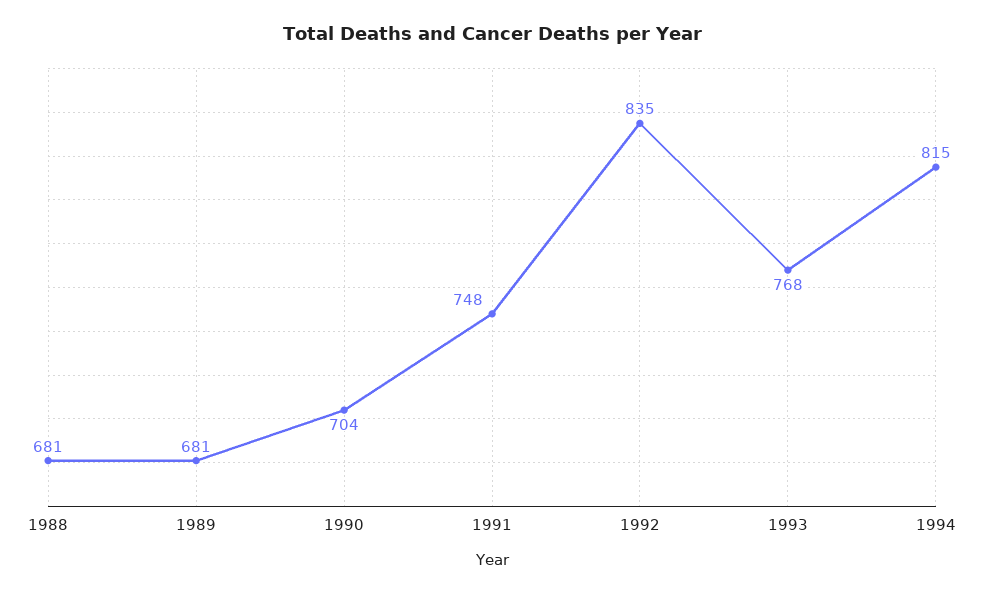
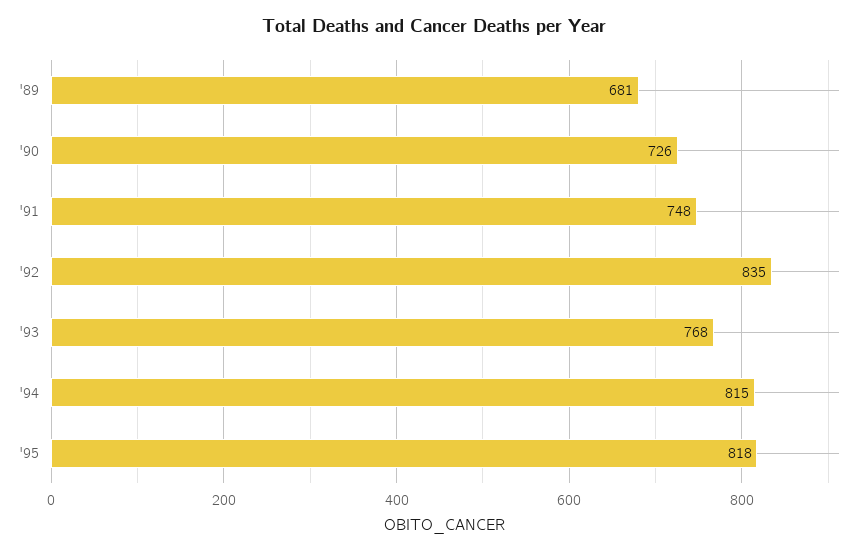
1988: 681 -> none
1990: 704 -> 726
'95: none -> 818

